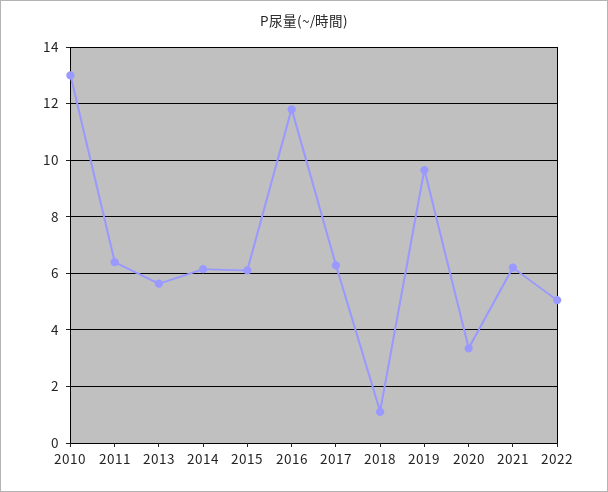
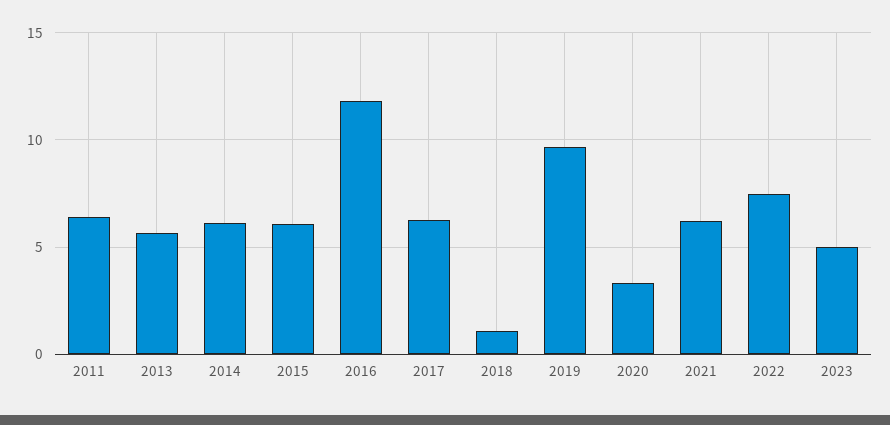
2010: 13 -> none
2022: 5 -> 7.5
2023: none -> 5

